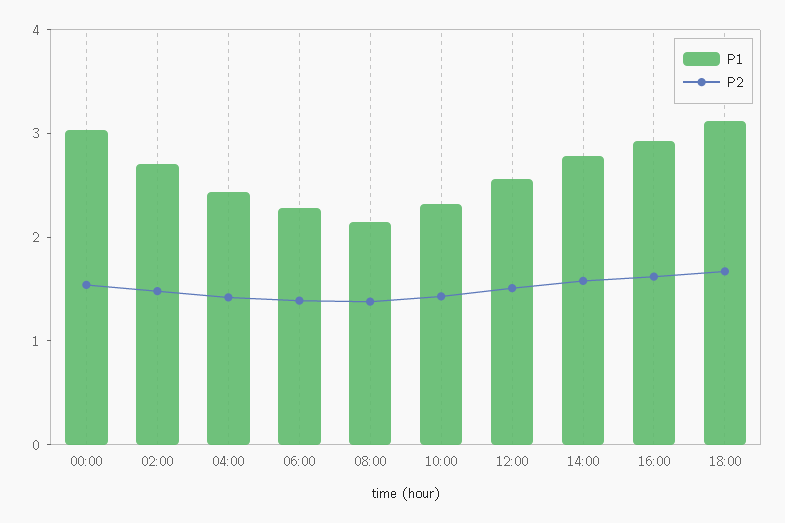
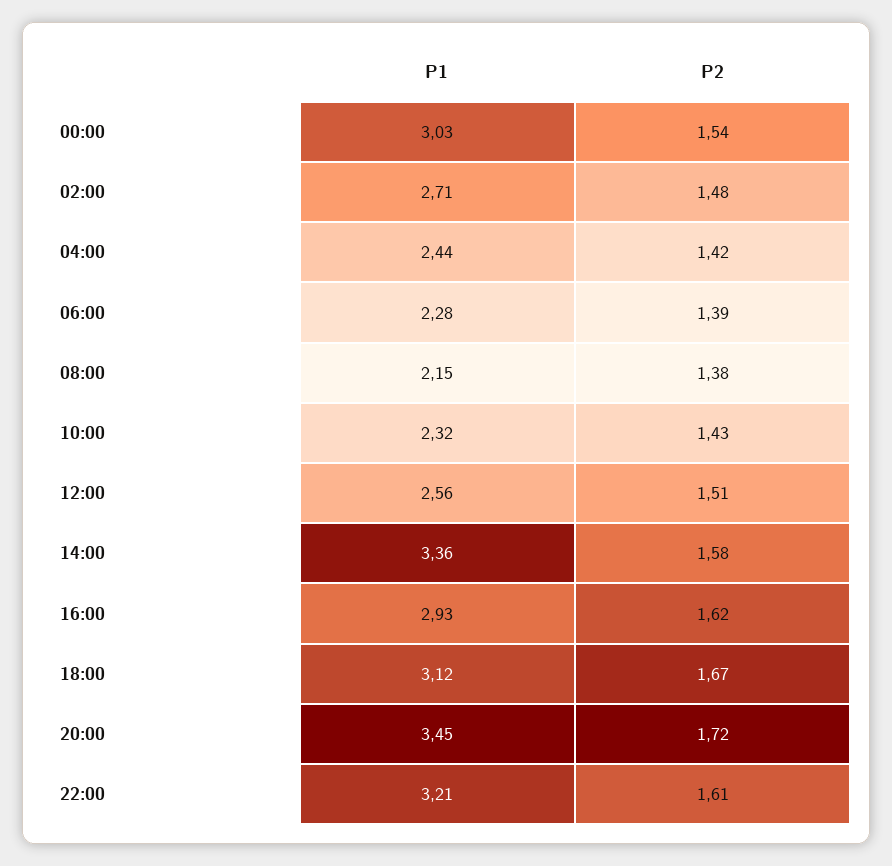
P1, 14:00: 2.8 -> 3.36
P1, 20:00: none -> 3.45
P2, 20:00: none -> 1.72
P1, 22:00: none -> 3.21
P2, 22:00: none -> 1.61

